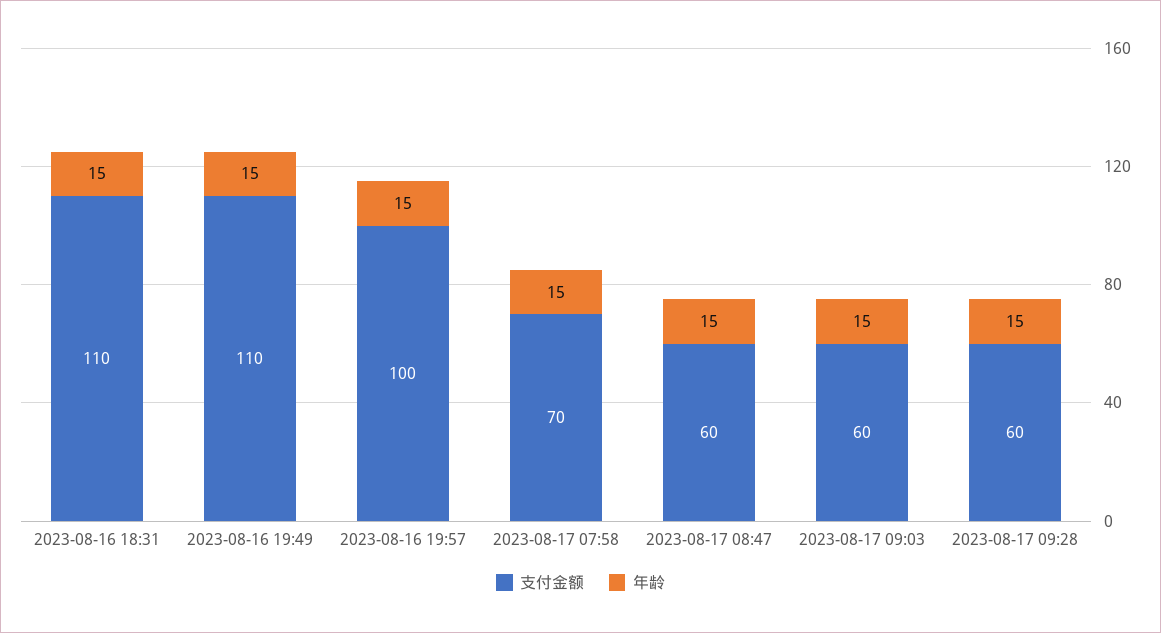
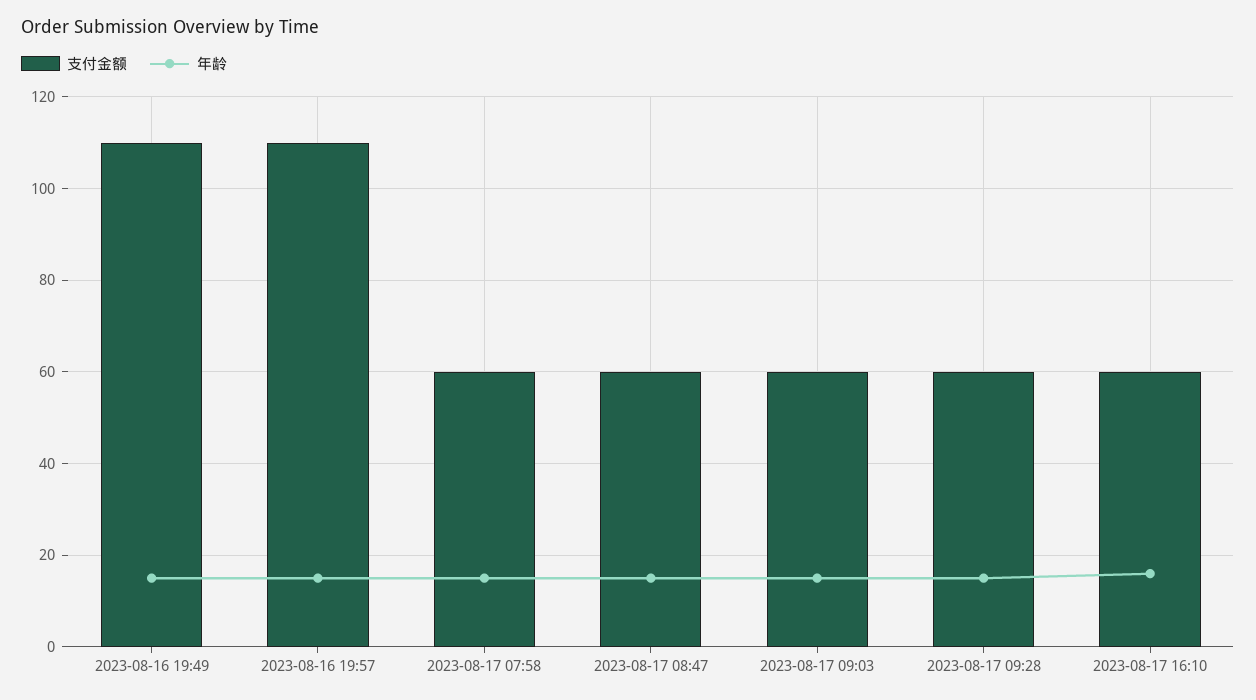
支付金额, 2023-08-16 18:31: 110 -> none
年龄, 2023-08-16 18:31: 15 -> none
支付金额, 2023-08-16 19:57: 100 -> 110
支付金额, 2023-08-17 07:58: 70 -> 60
支付金额, 2023-08-17 16:10: none -> 60
年龄, 2023-08-17 16:10: none -> 15

